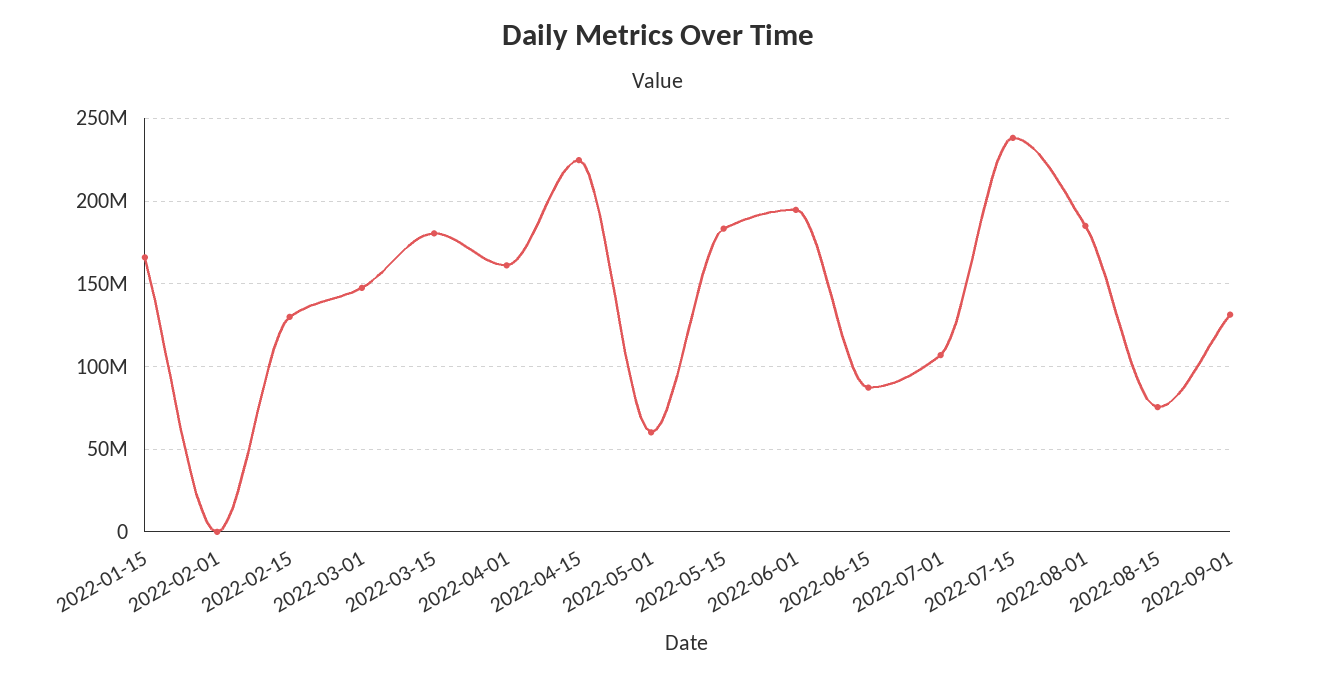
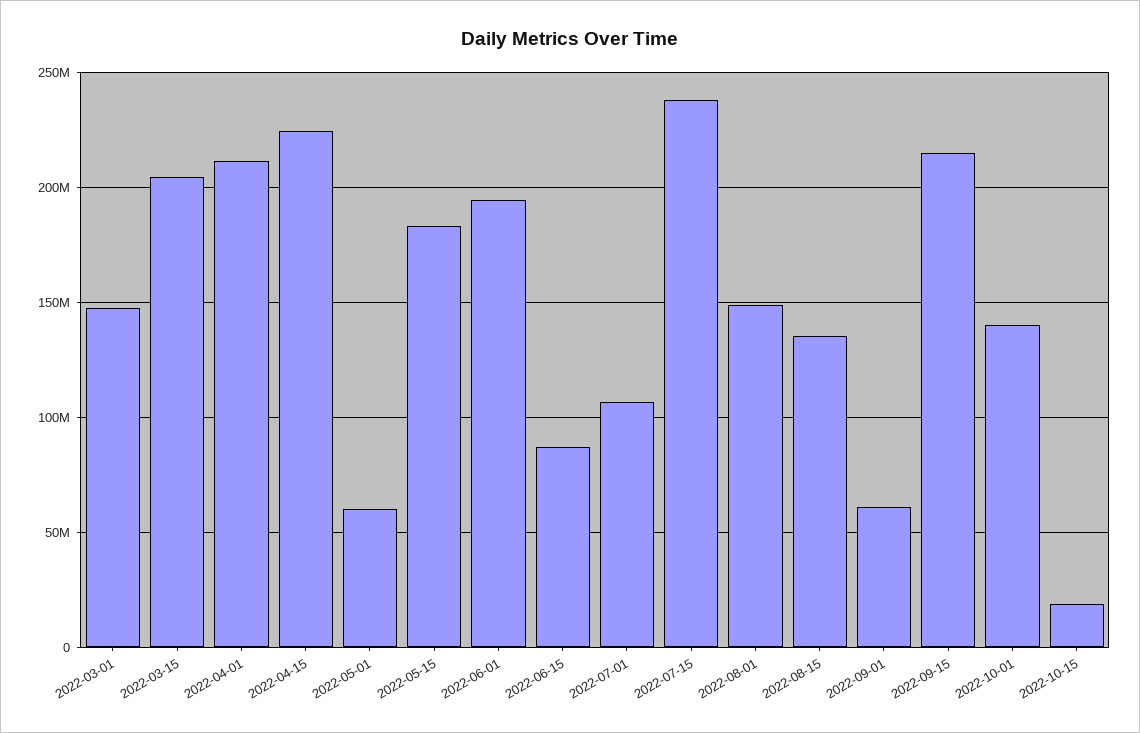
2022-01-15: 165000000 -> none
2022-02-01: 0 -> none
2022-02-15: 130000000 -> none
2022-03-15: 180000000 -> 205000000
2022-04-01: 160000000 -> 210000000
2022-08-01: 185000000 -> 150000000
2022-08-15: 75000000 -> 135000000
2022-09-01: 130000000 -> 60000000
2022-09-15: none -> 215000000
2022-10-01: none -> 140000000
2022-10-15: none -> 20000000

